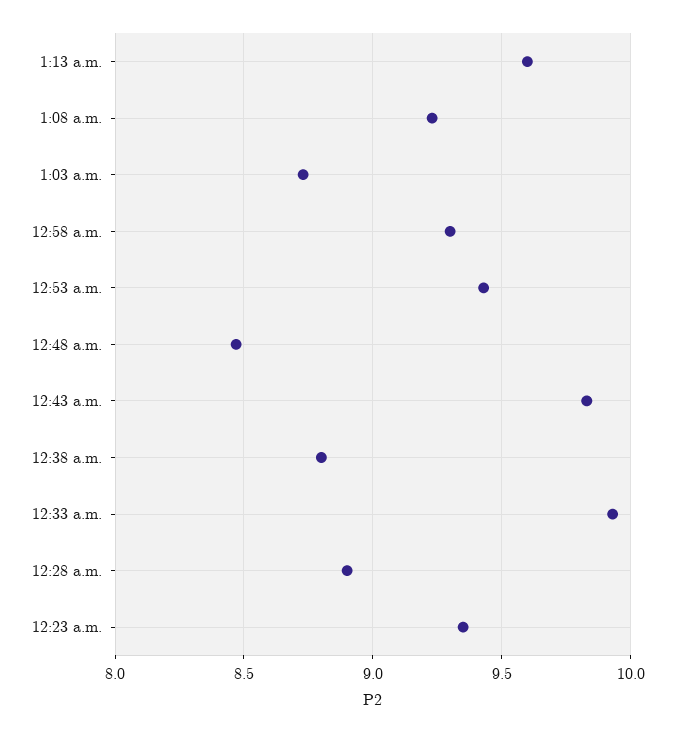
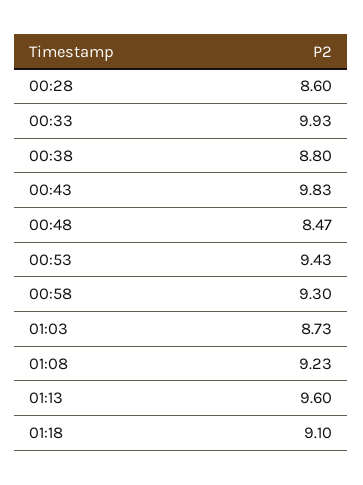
12:28 a.m.: 8.9 -> 8.6
12:23 a.m.: 9.35 -> none
01:18: none -> 9.1

